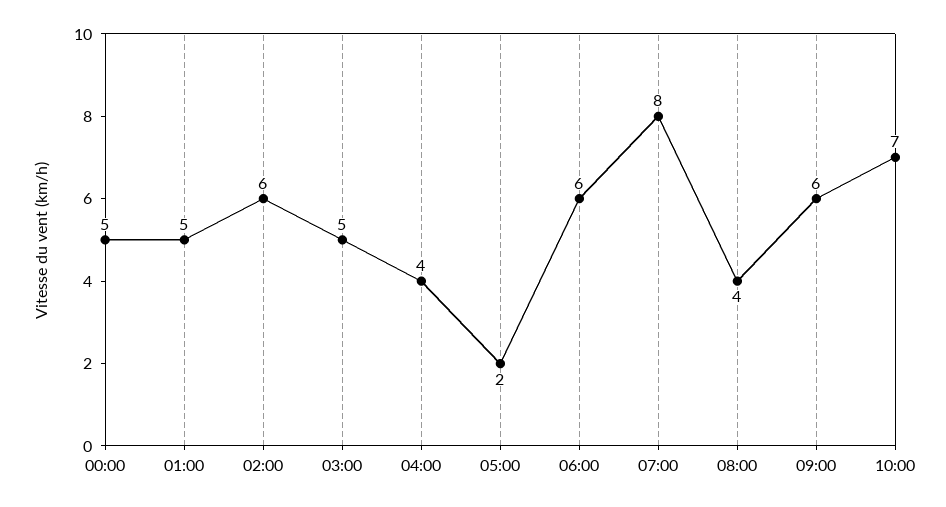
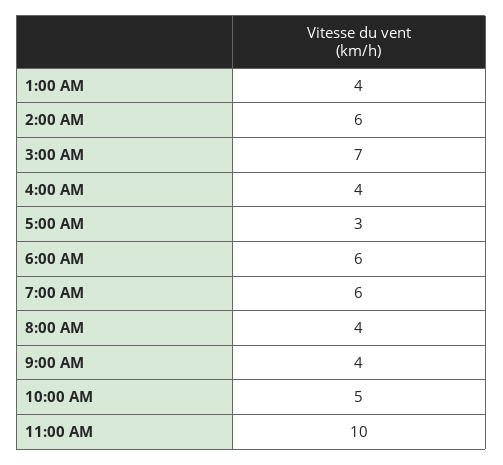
00:00: 5 -> none
01:00: 5 -> 4
03:00: 5 -> 7
05:00: 2 -> 3
07:00: 8 -> 6
09:00: 6 -> 4
10:00: 7 -> 5
11:00 AM: none -> 10

